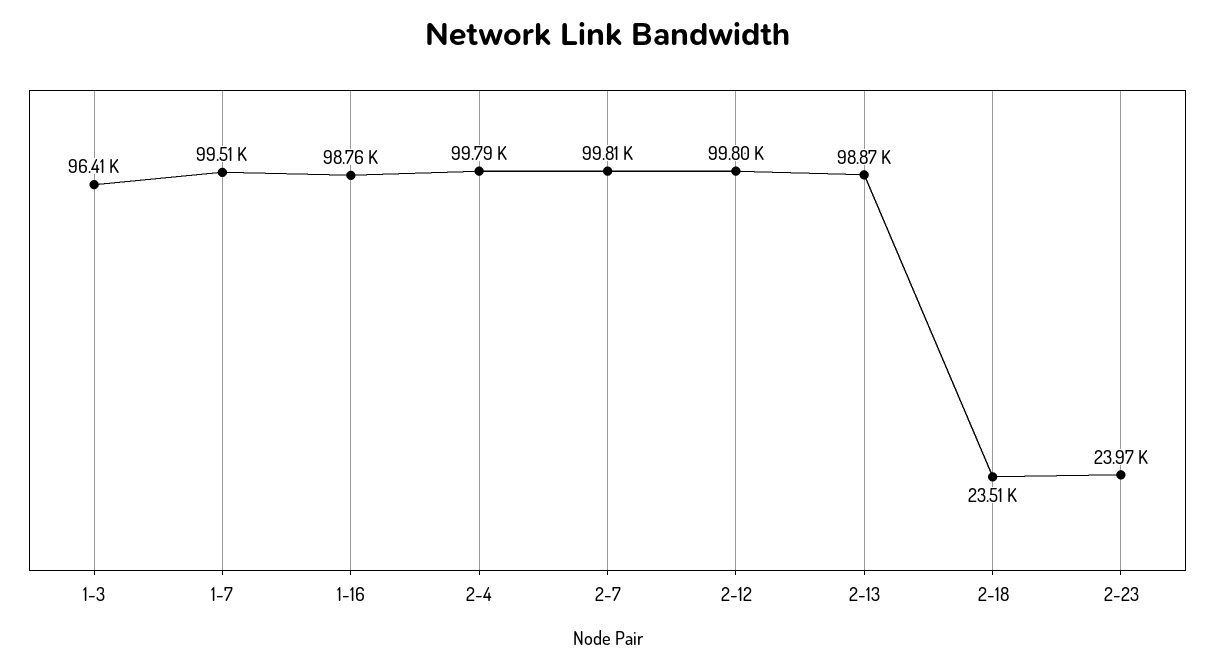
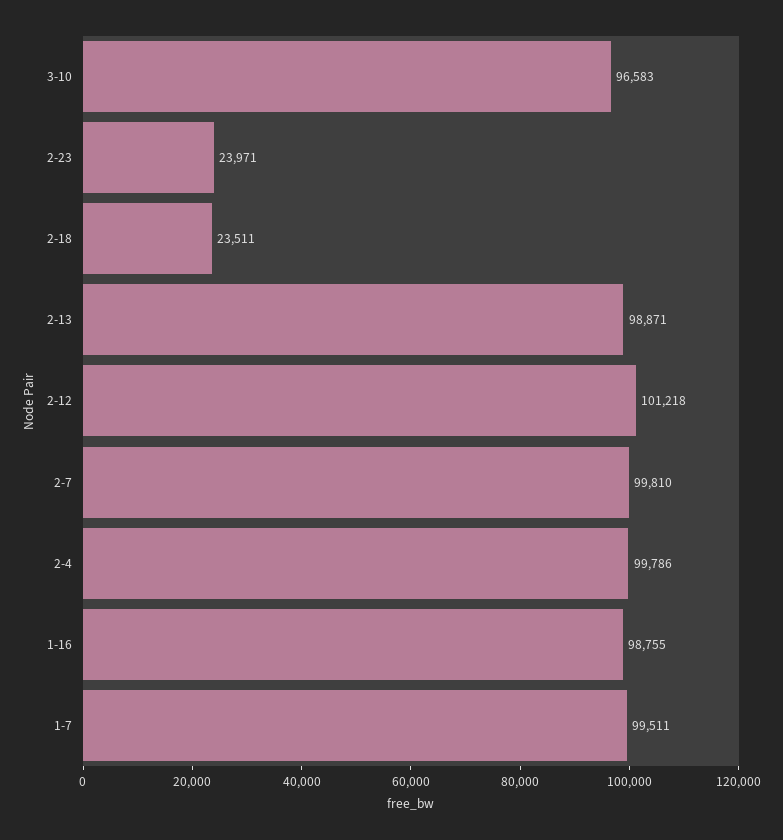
1-3: 96410 -> none
2-12: 99800 -> 101218
3-10: none -> 96583

